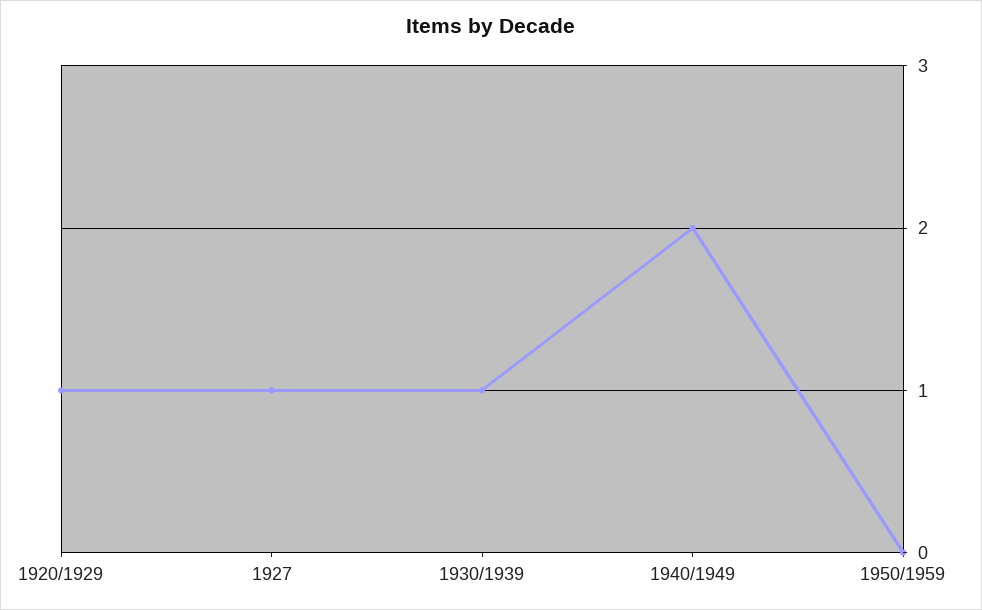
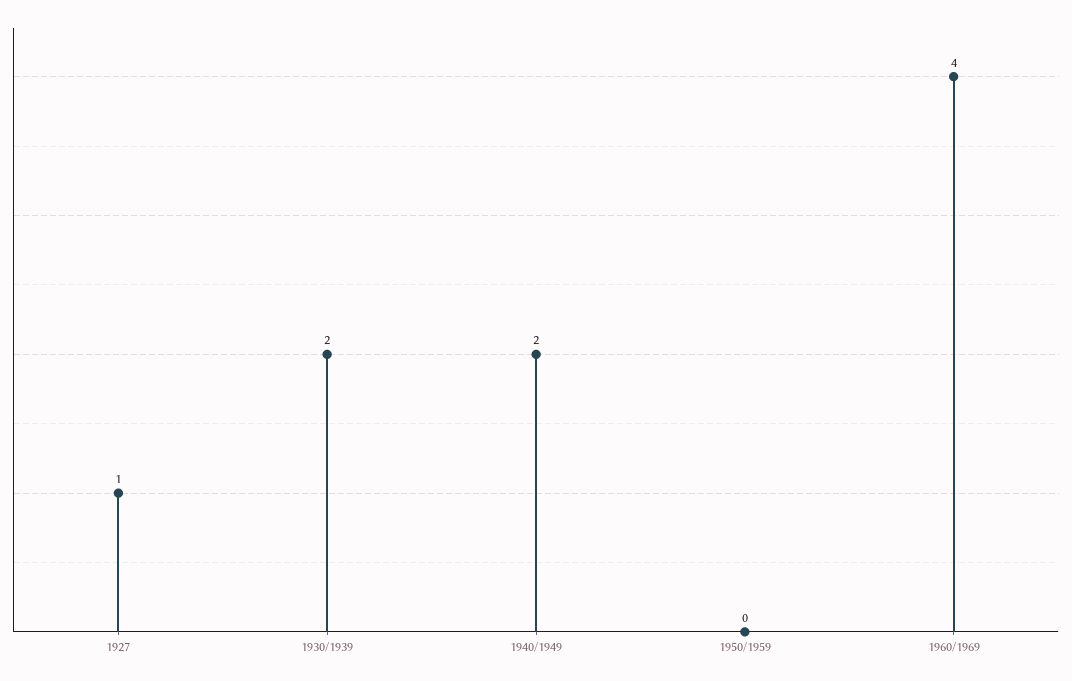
1920/1929: 1 -> none
1930/1939: 1 -> 2
1960/1969: none -> 4

